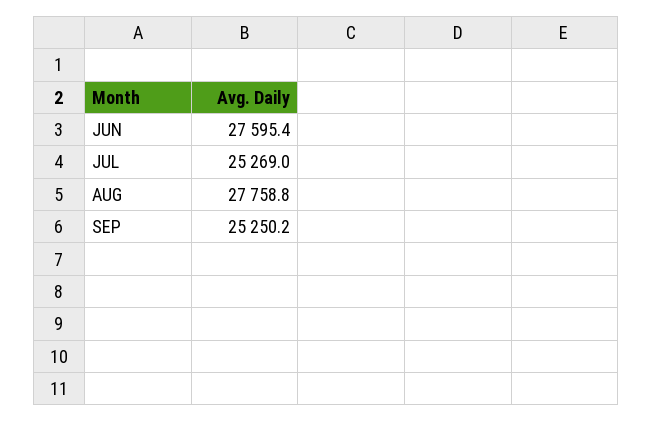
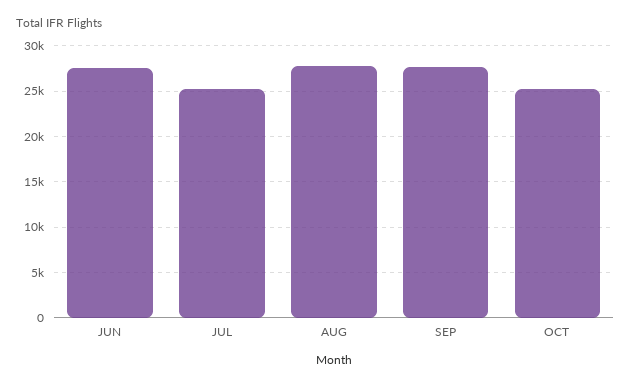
SEP: 25250.2 -> 28000
OCT: none -> 25000

